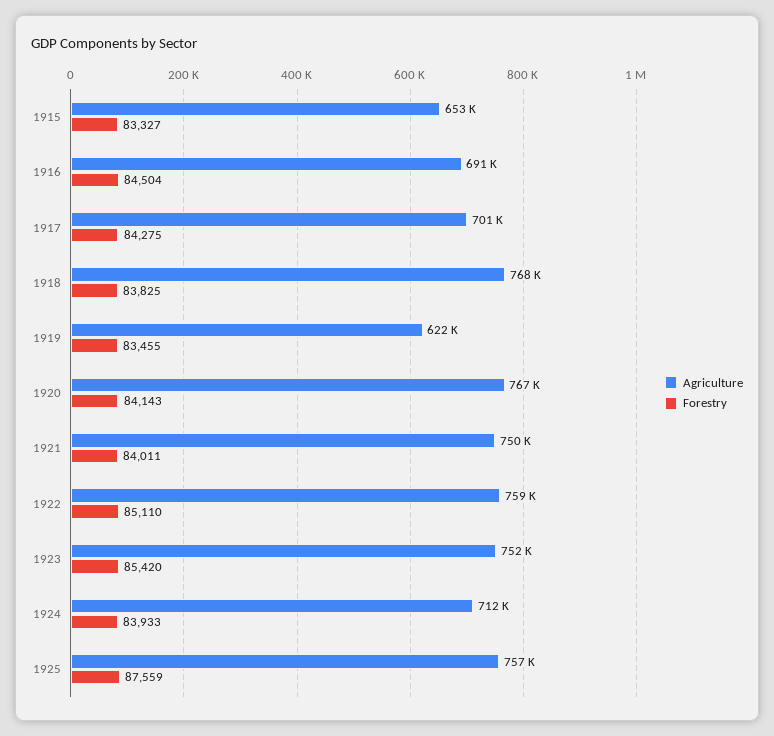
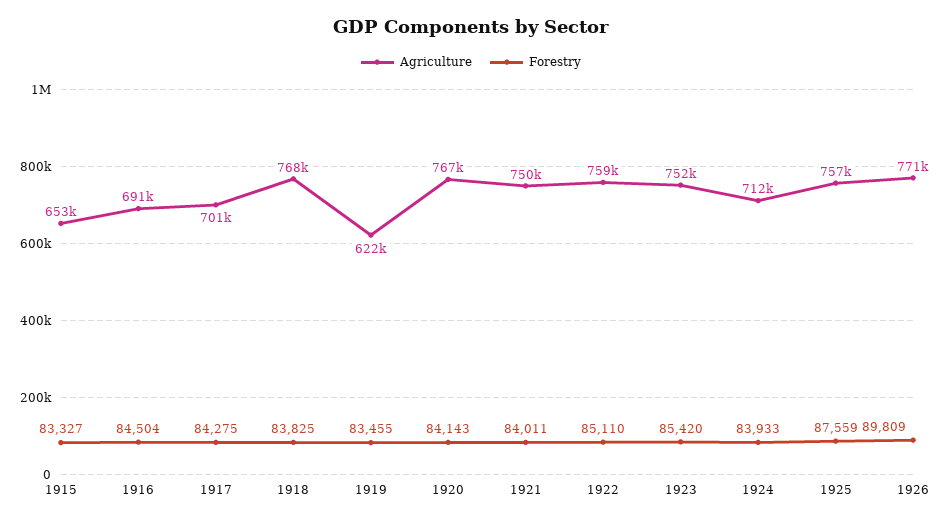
Agriculture, 1926: none -> 771000
Forestry, 1926: none -> 89809

